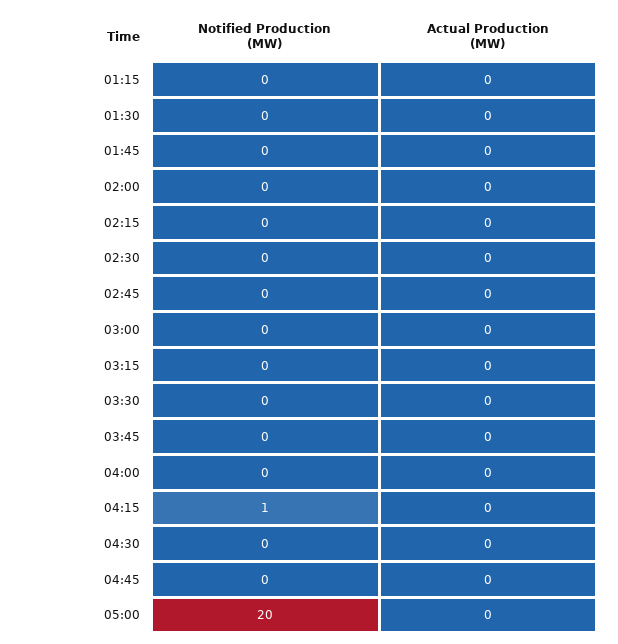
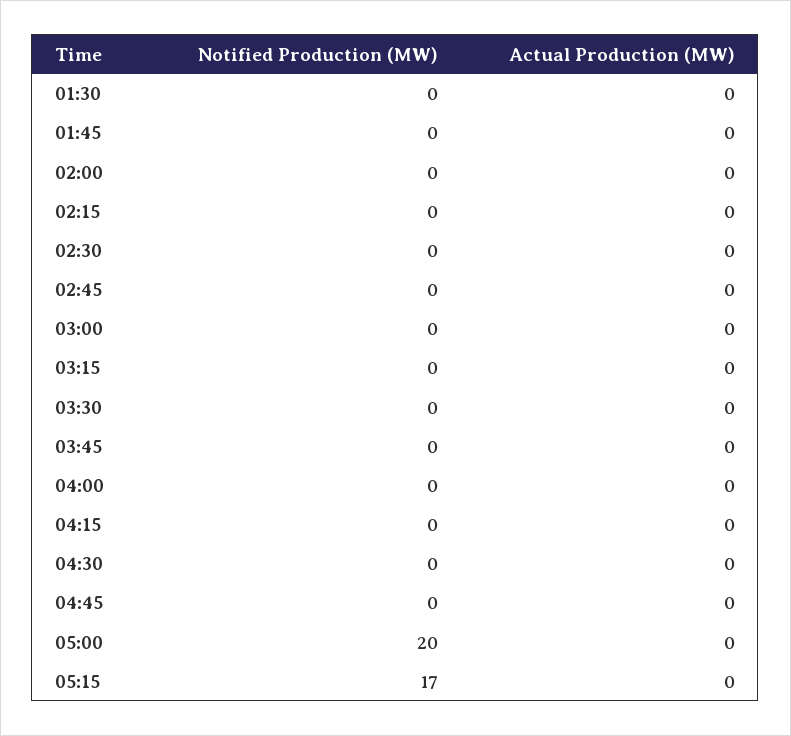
Notified Production (MW), 01:15: 0 -> none
Actual Production (MW), 01:15: 0 -> none
Notified Production (MW), 04:15: 1 -> 0
Notified Production (MW), 05:15: none -> 17
Actual Production (MW), 05:15: none -> 0

